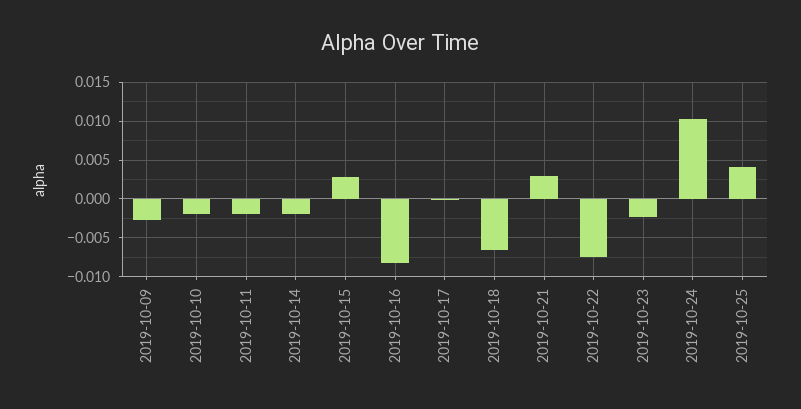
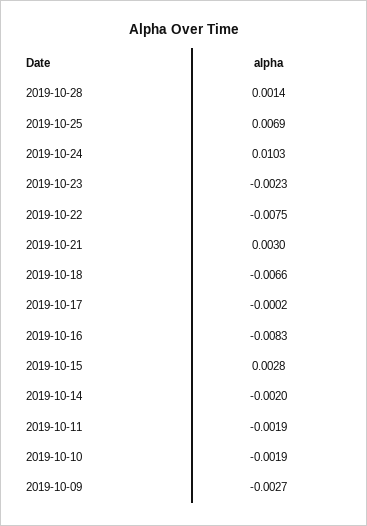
2019-10-25: 0.004 -> 0.0069
2019-10-28: none -> 0.0014

